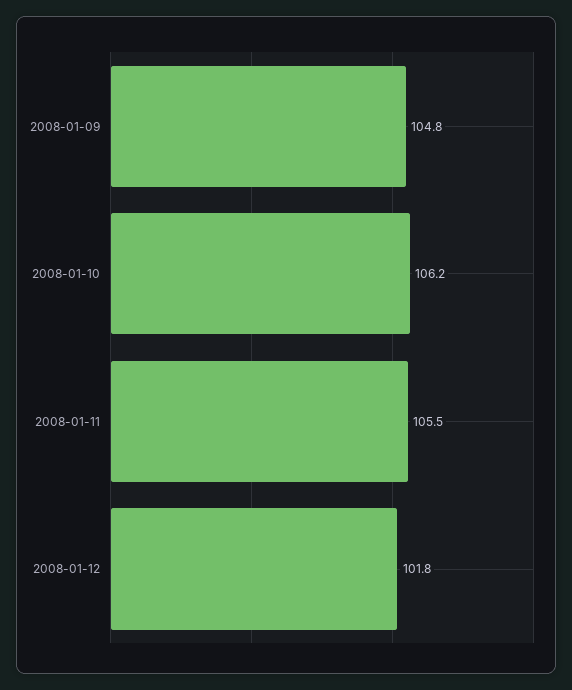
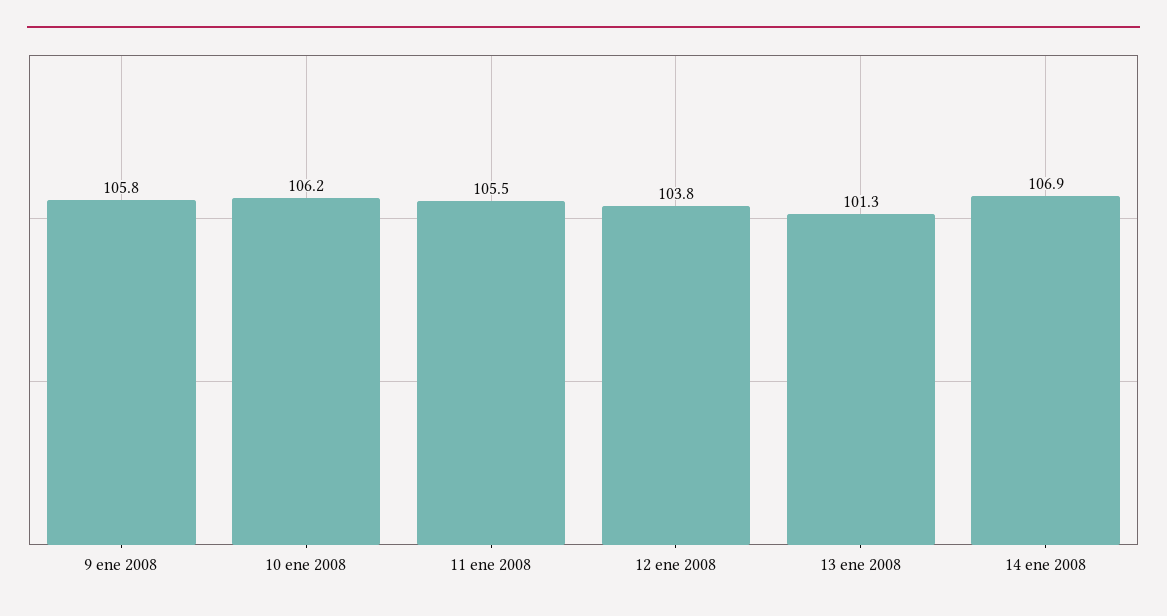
2008-01-09: 104.8 -> 105.8
2008-01-12: 101.8 -> 103.8
13 ene 2008: none -> 101.3
14 ene 2008: none -> 106.9

